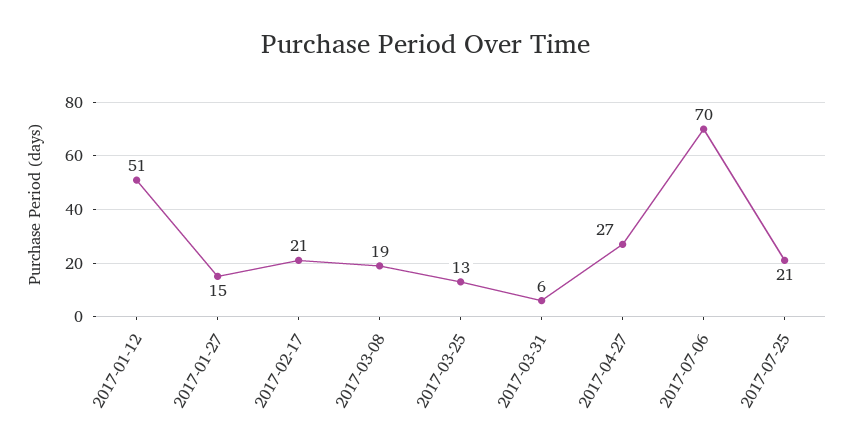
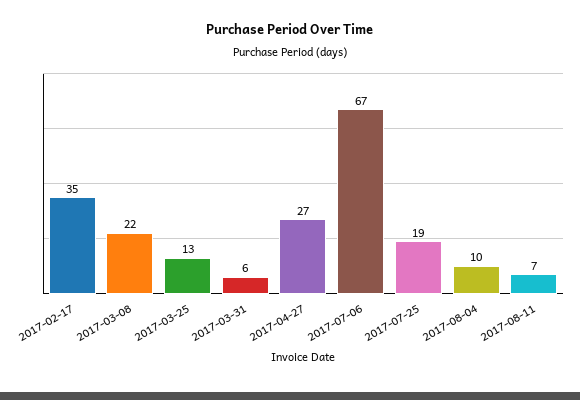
2017-01-12: 51 -> none
2017-01-27: 15 -> none
2017-02-17: 21 -> 35
2017-03-08: 19 -> 22
2017-07-06: 70 -> 67
2017-07-25: 21 -> 19
2017-08-04: none -> 10
2017-08-11: none -> 7

